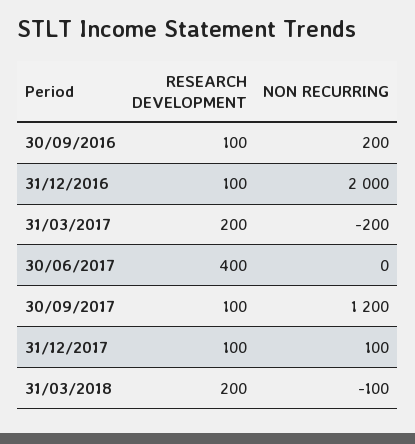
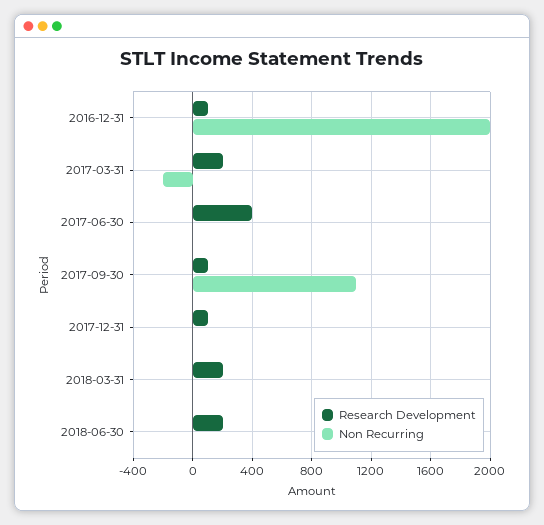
RESEARCH DEVELOPMENT, 30/09/2016: 100 -> none
NON RECURRING, 30/09/2016: 200 -> none
NON RECURRING, 30/09/2017: 1200 -> 1100
NON RECURRING, 31/12/2017: 100 -> 0
NON RECURRING, 31/03/2018: -100 -> 0
RESEARCH DEVELOPMENT, 2018-06-30: none -> 200
NON RECURRING, 2018-06-30: none -> 0

